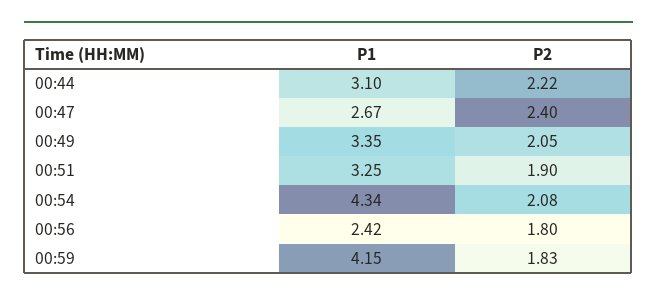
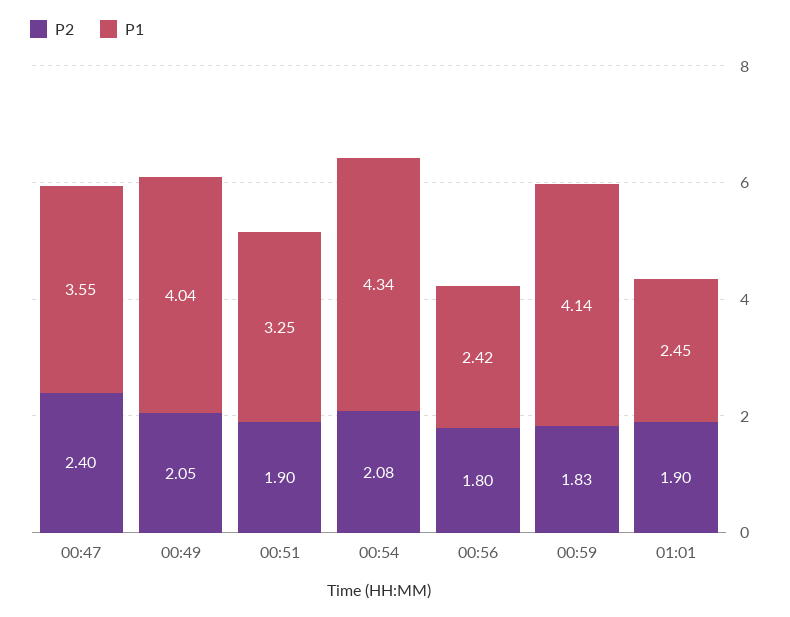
P1, 00:44: 3.1 -> none
P2, 00:44: 2.22 -> none
P1, 00:47: 2.67 -> 3.55
P1, 00:49: 3.35 -> 4.04
P1, 00:59: 4.15 -> 4.14
P2, 01:01: none -> 1.9
P1, 01:01: none -> 2.45

